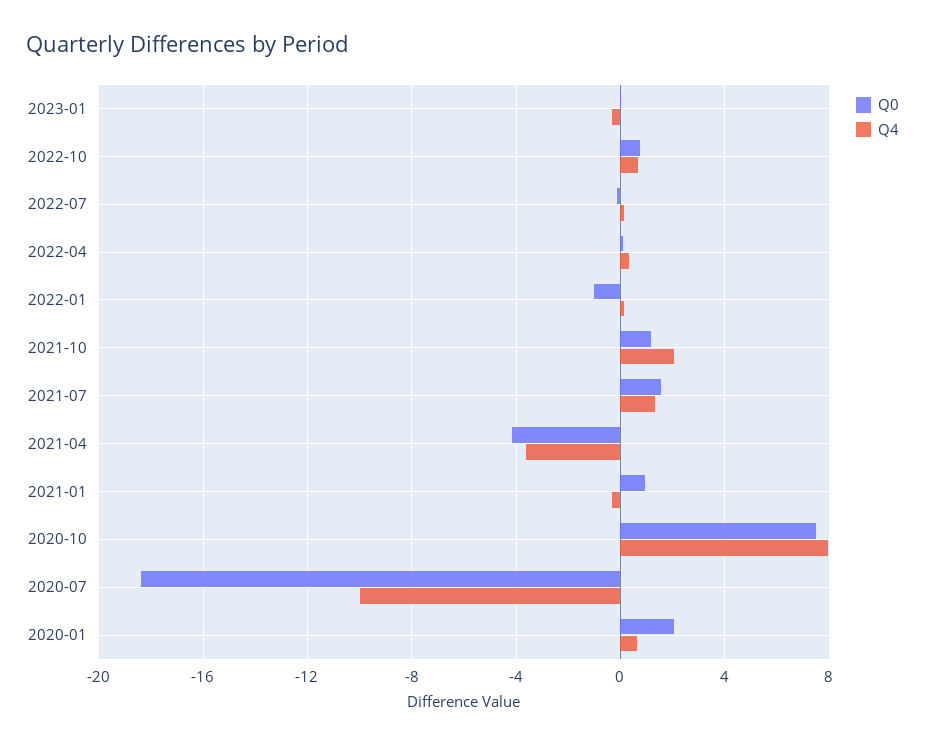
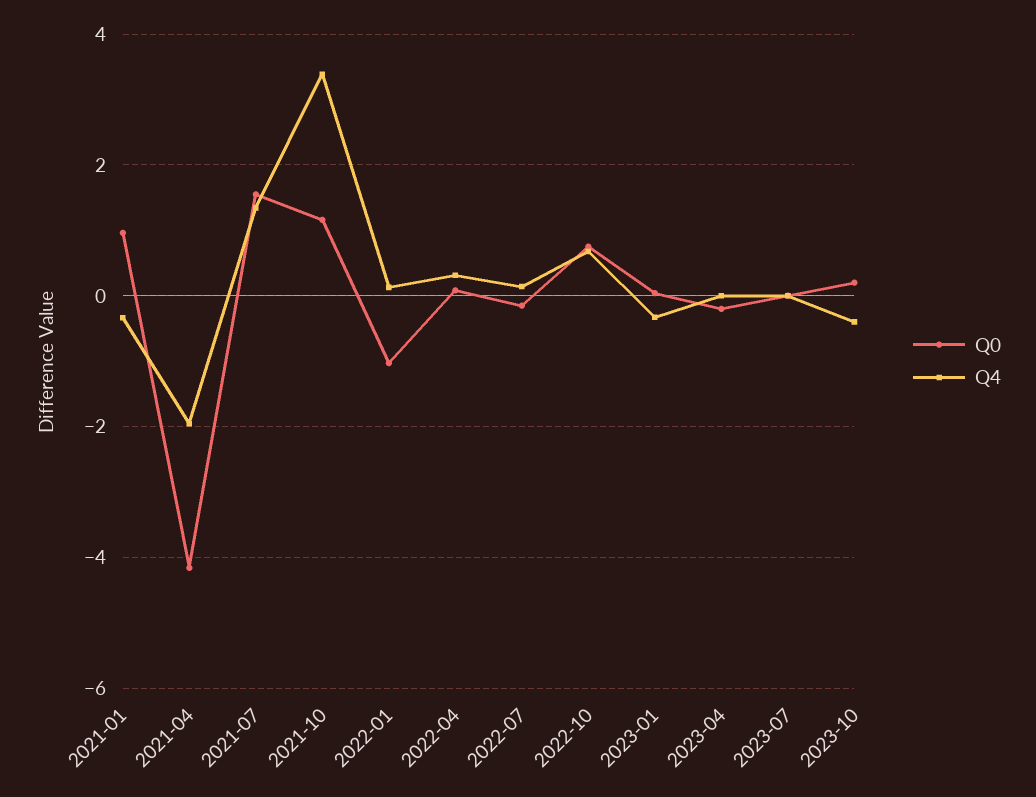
Q4, 2021-10: 2 -> 3.4
Q4, 2021-04: -3.5 -> -2
Q0, 2020-10: 7.5 -> none
Q4, 2020-10: 8 -> none
Q0, 2020-07: -18.5 -> none
Q4, 2020-07: -10 -> none
Q0, 2020-01: 2 -> none
Q4, 2020-01: 0.5 -> none
Q0, 2023-04: none -> -0.2
Q4, 2023-04: none -> 0
Q0, 2023-07: none -> 0
Q4, 2023-07: none -> 0
Q0, 2023-10: none -> 0.2
Q4, 2023-10: none -> -0.4

